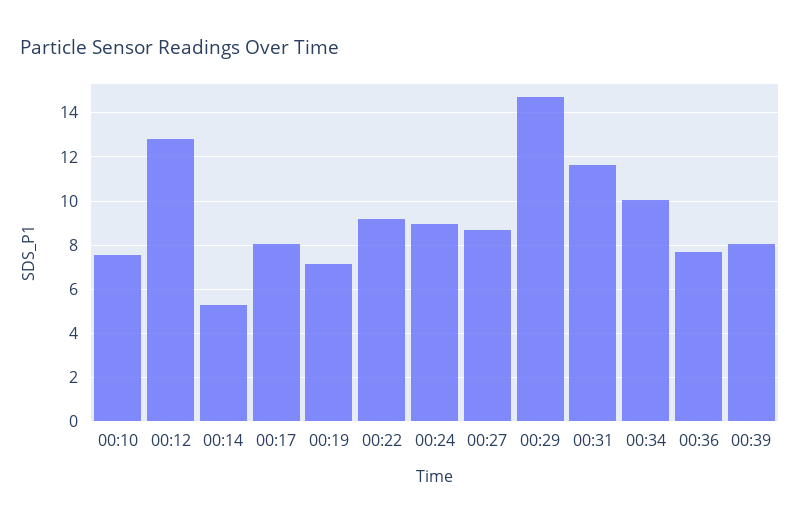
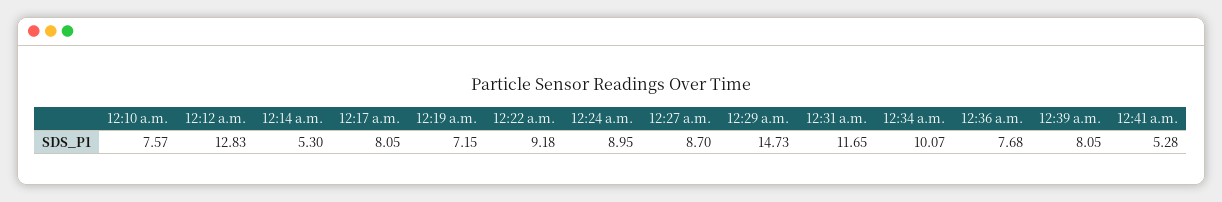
12:41 a.m.: none -> 5.28

